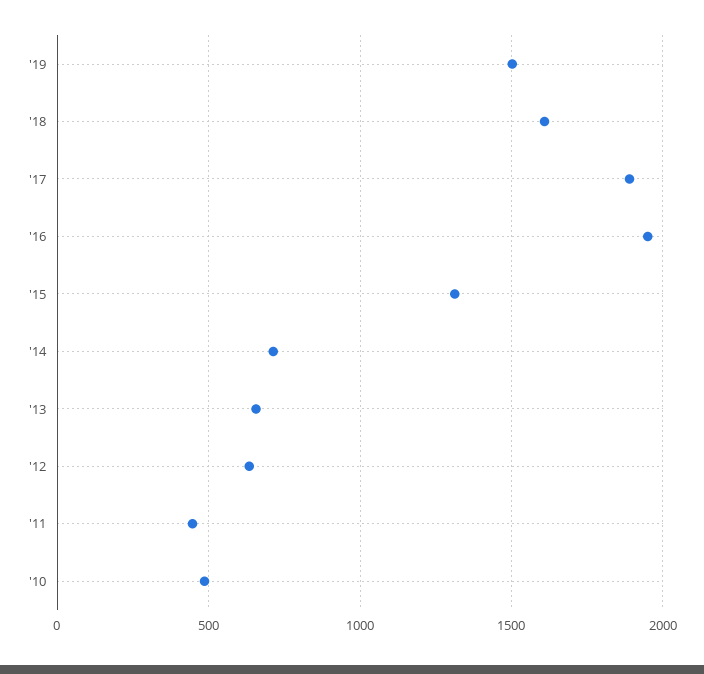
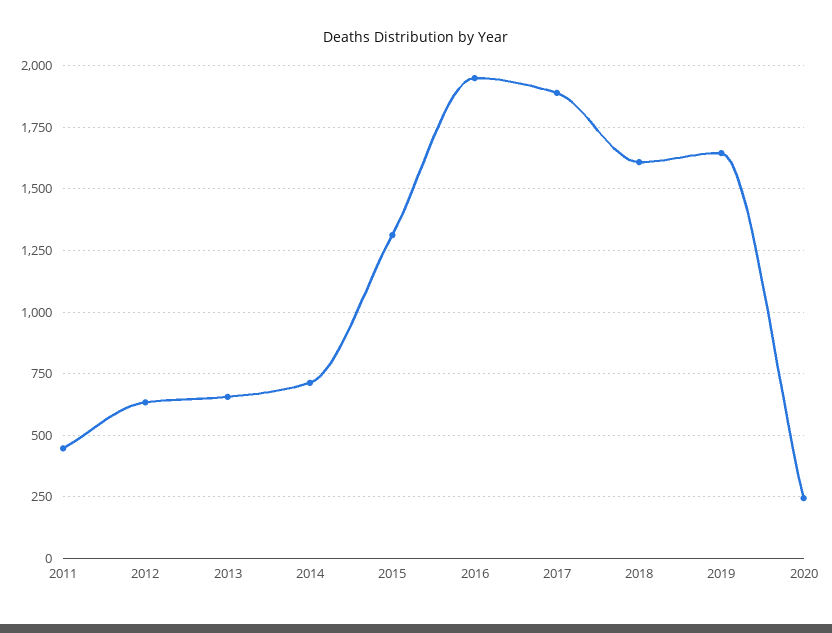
'19: 1500 -> 1650
'10: 500 -> none
2020: none -> 250

